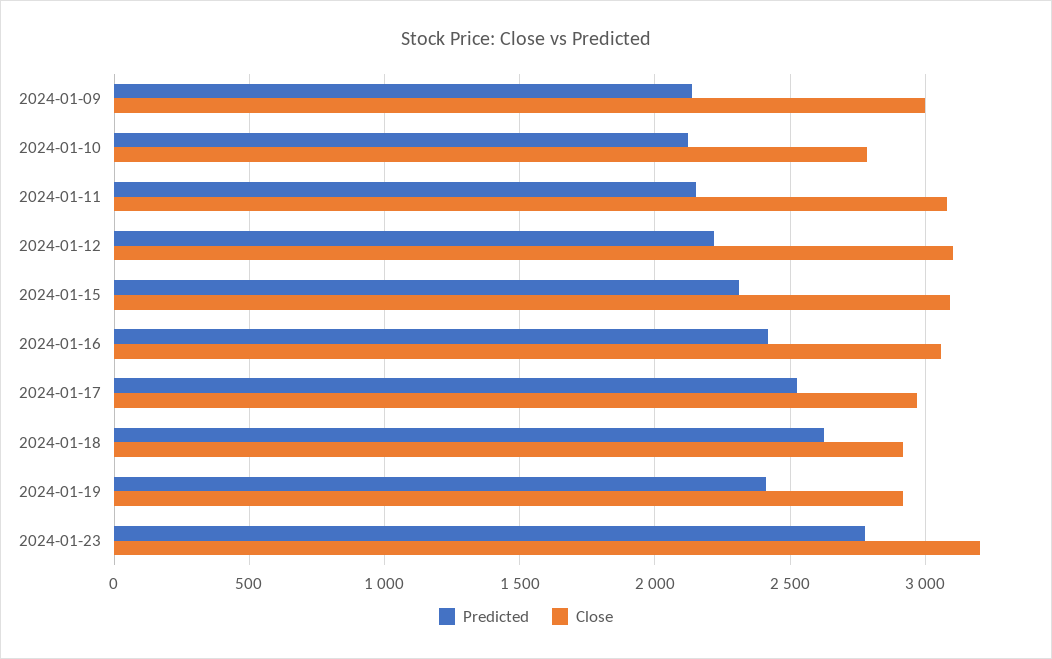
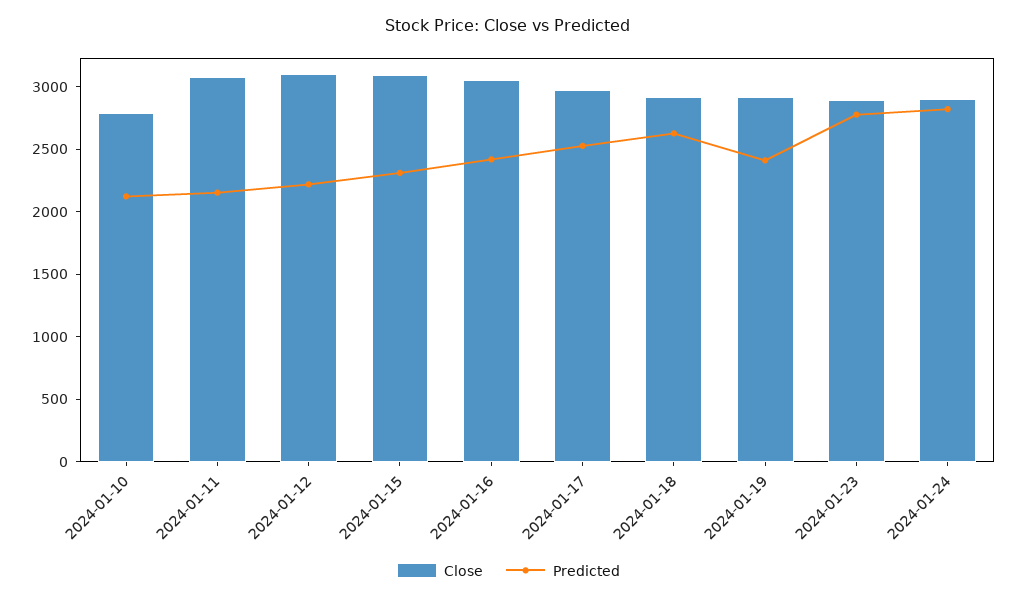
Predicted, 2024-01-09: 2150 -> none
Close, 2024-01-09: 3000 -> none
Close, 2024-01-23: 3200 -> 2900
Close, 2024-01-24: none -> 2900
Predicted, 2024-01-24: none -> 2800

